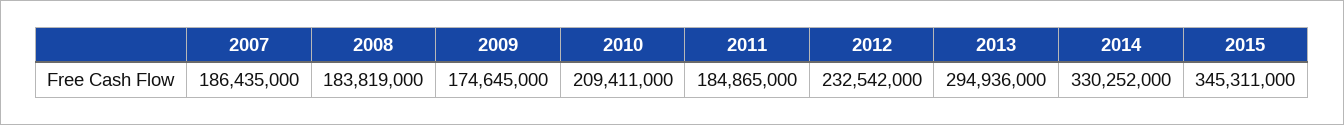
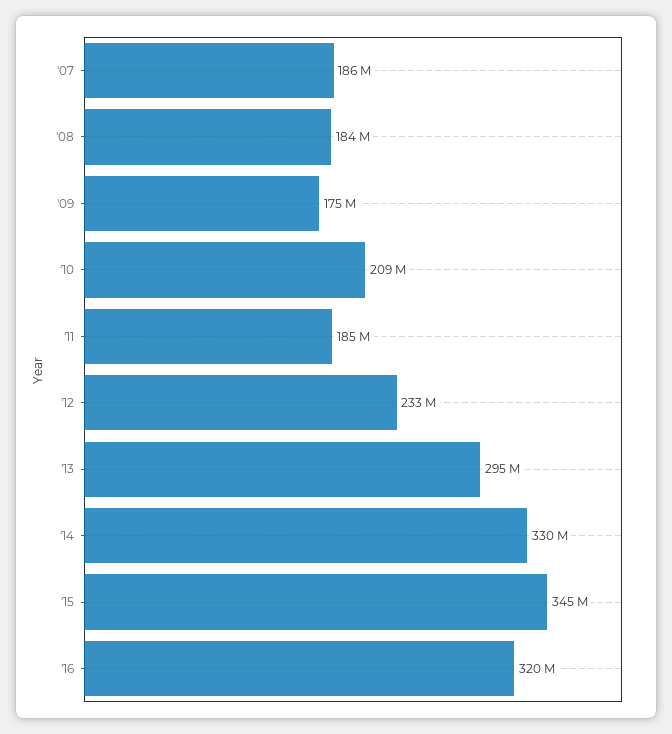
'16: none -> 320000000

